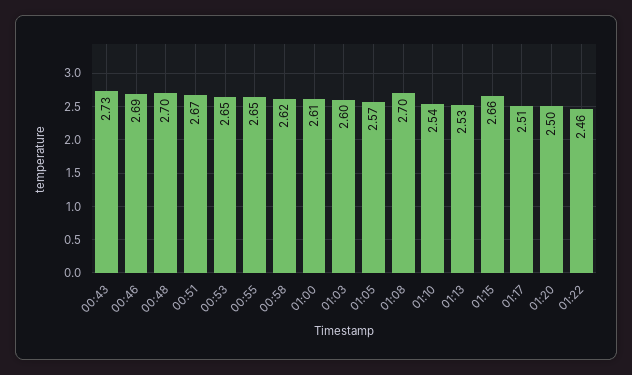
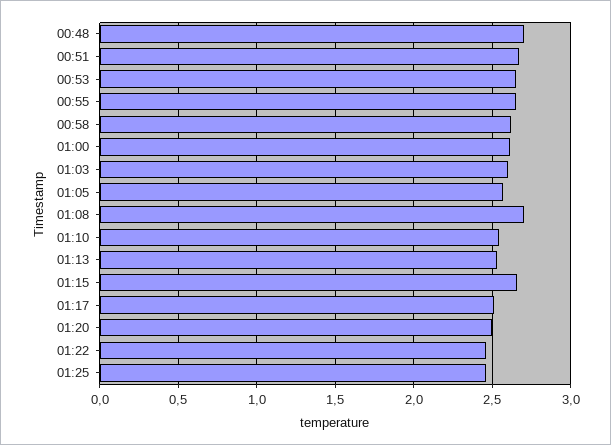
00:43: 2.73 -> none
00:46: 2.69 -> none
01:25: none -> 2.45

